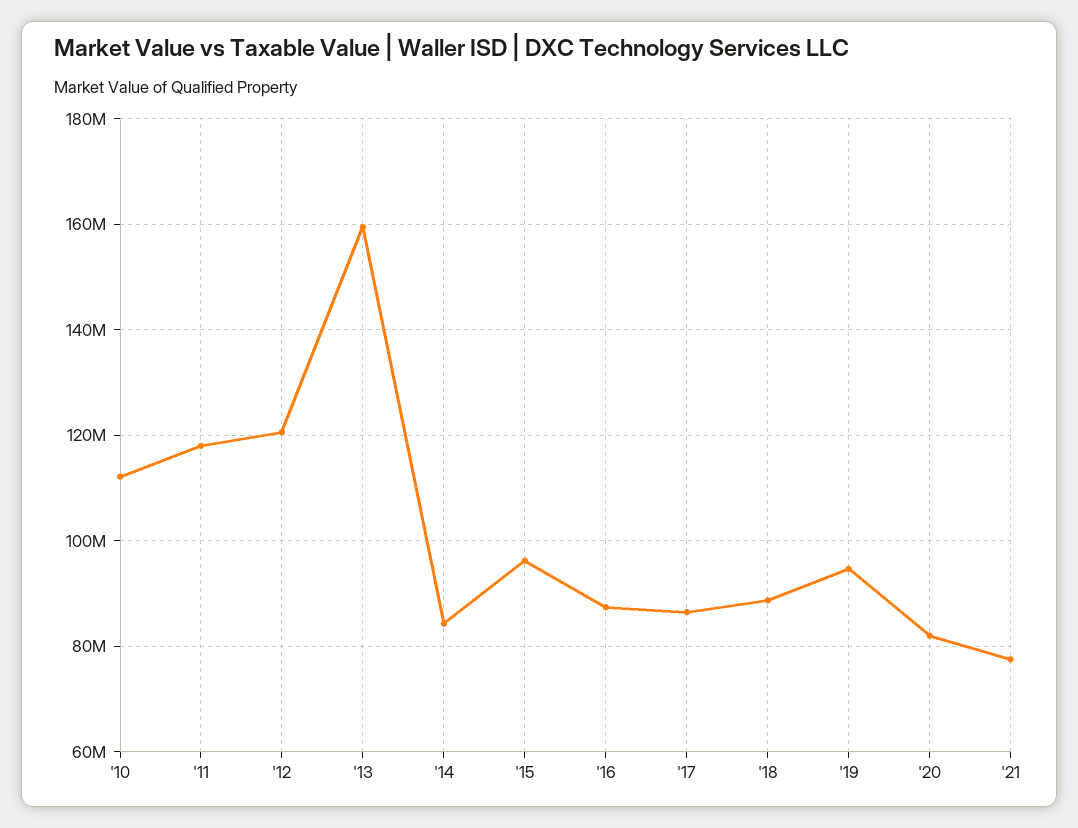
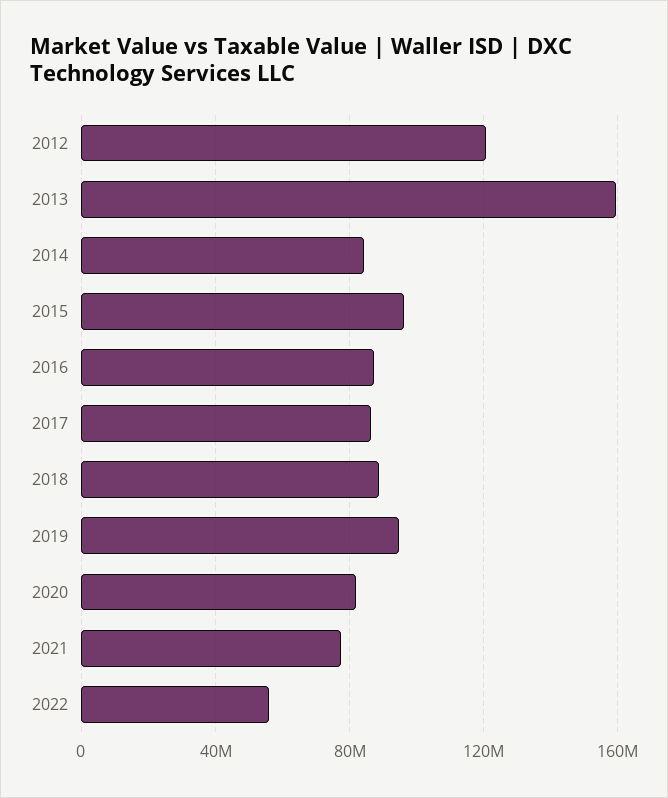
'10: 112000000 -> none
'11: 118000000 -> none
2022: none -> 55000000

